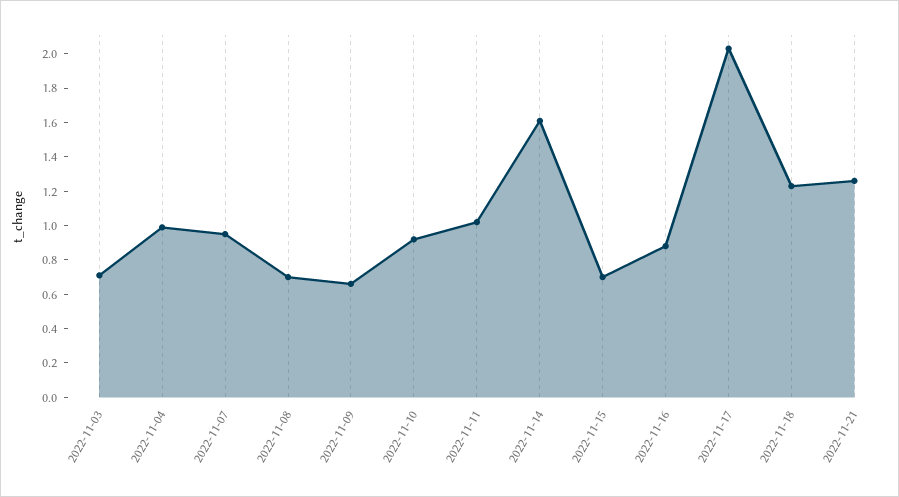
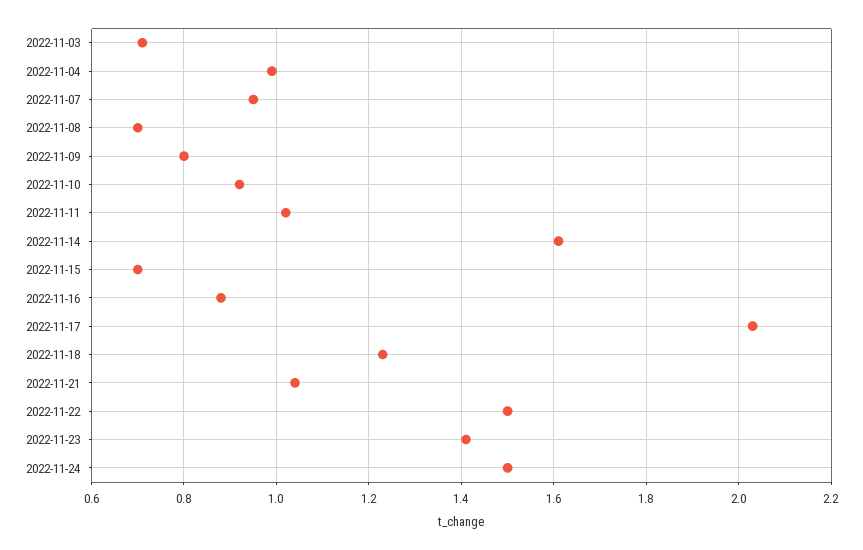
2022-11-09: 0.65 -> 0.8
2022-11-21: 1.25 -> 1.05
2022-11-22: none -> 1.5
2022-11-23: none -> 1.4
2022-11-24: none -> 1.5

